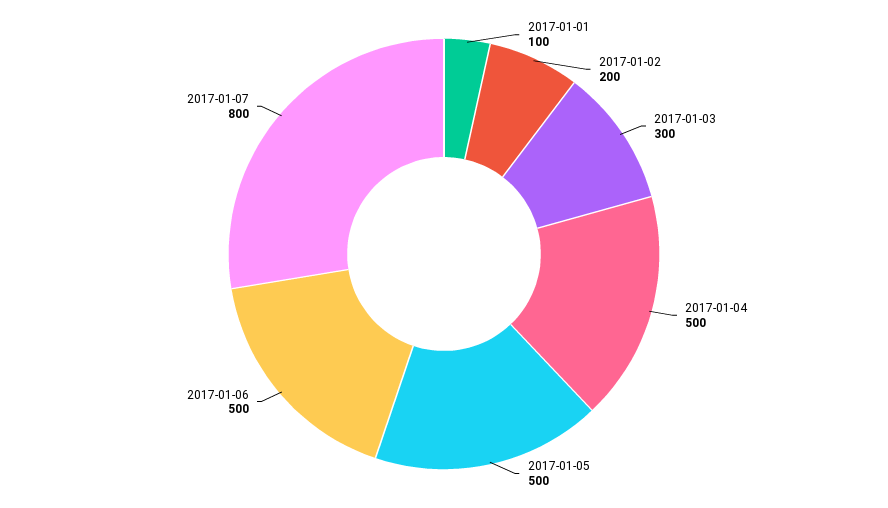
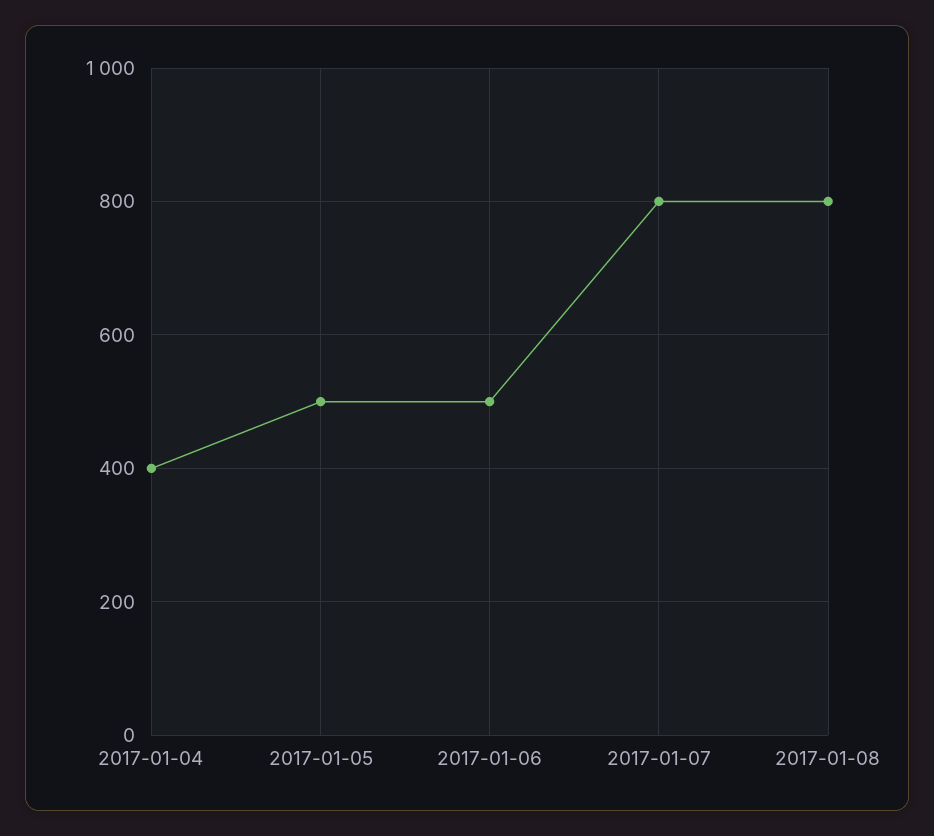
2017-01-01: 100 -> none
2017-01-02: 200 -> none
2017-01-03: 300 -> none
2017-01-04: 500 -> 400
2017-01-08: none -> 800

